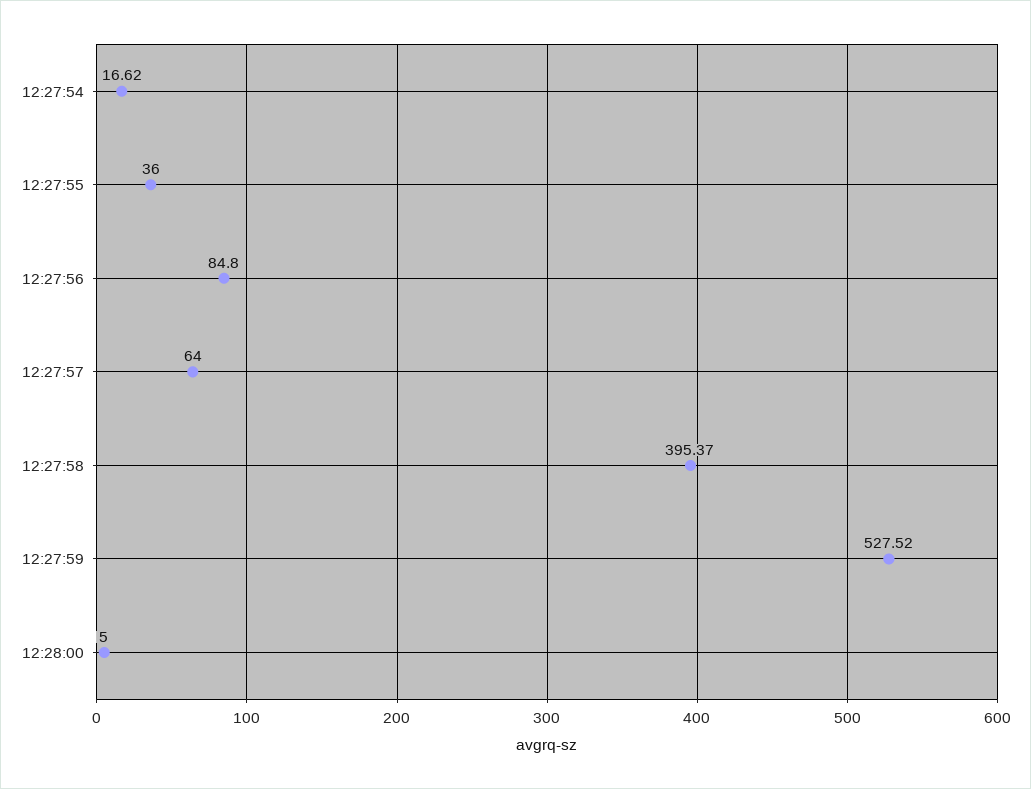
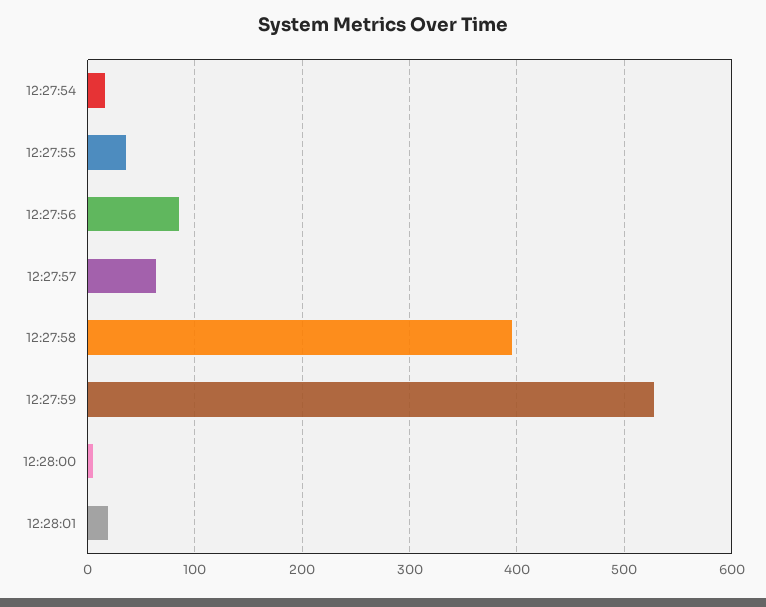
12:28:01: none -> 20

